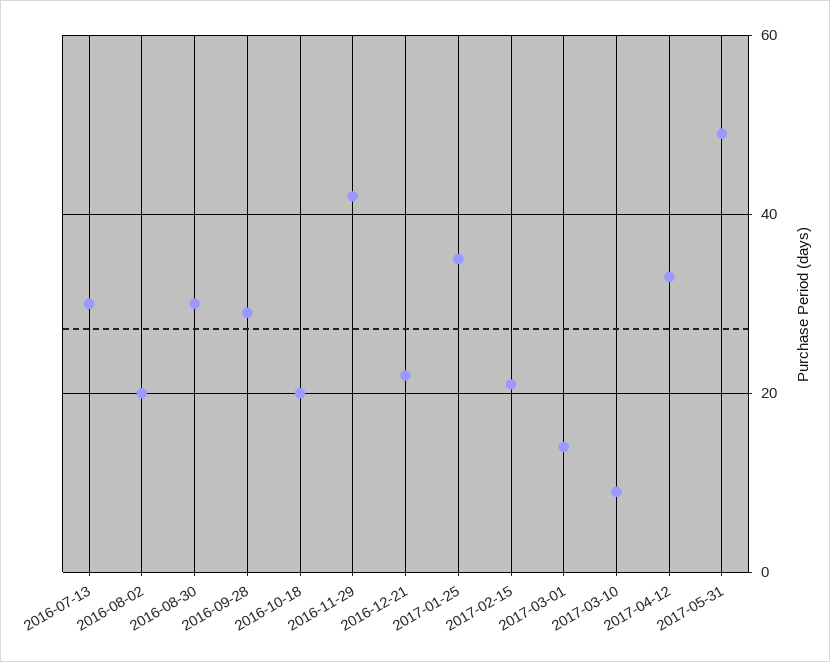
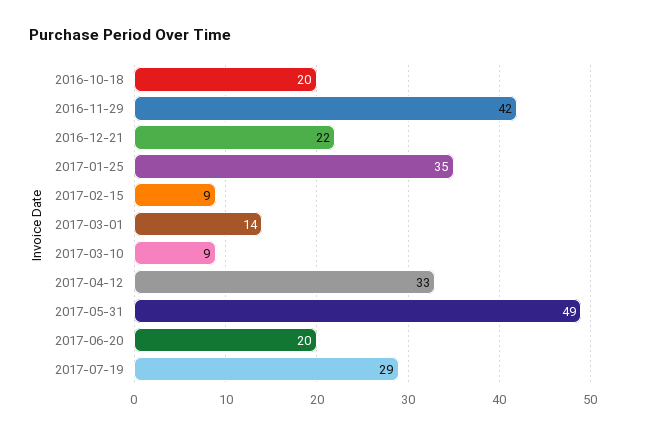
2016-07-13: 30 -> none
2016-08-02: 20 -> none
2016-08-30: 30 -> none
2016-09-28: 30 -> none
2017-02-15: 20 -> 9
2017-06-20: none -> 20
2017-07-19: none -> 29

